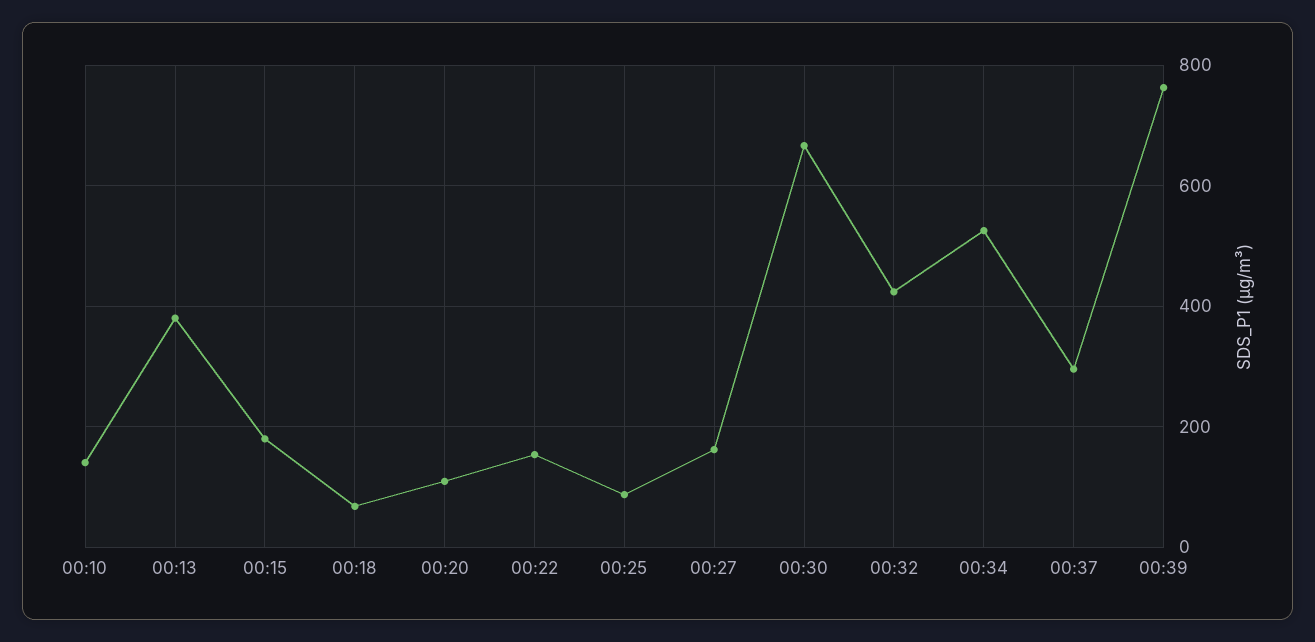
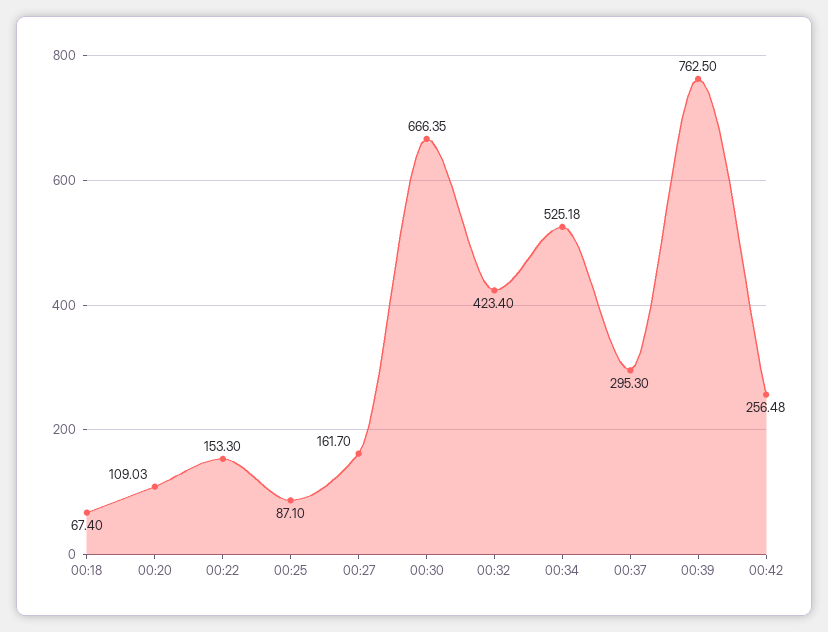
00:10: 140 -> none
00:13: 380 -> none
00:15: 180 -> none
00:42: none -> 256.48

